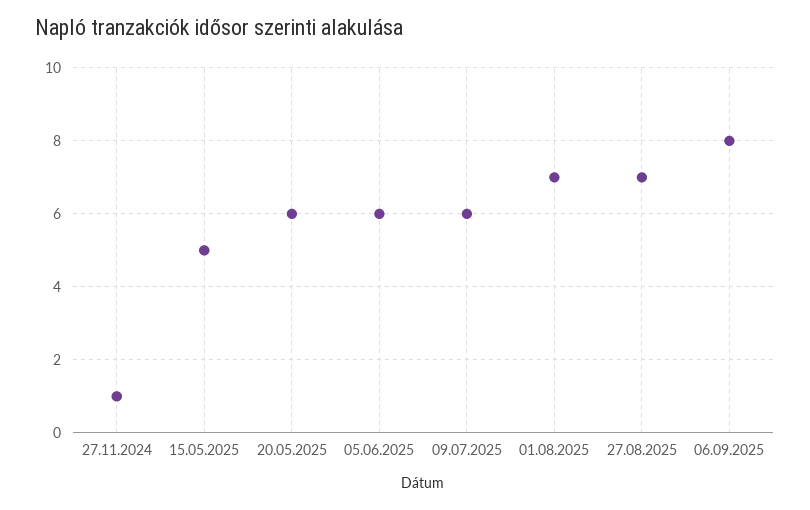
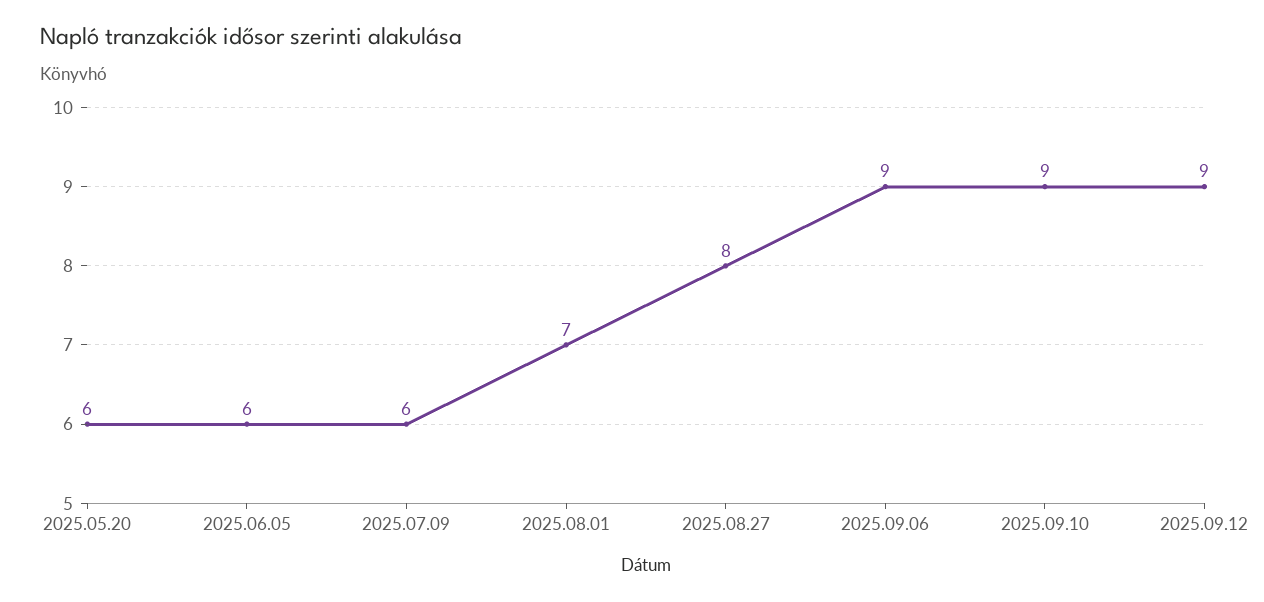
27.11.2024: 1 -> none
15.05.2025: 5 -> none
27.08.2025: 7 -> 8
06.09.2025: 8 -> 9
2025.09.10: none -> 9
2025.09.12: none -> 9

